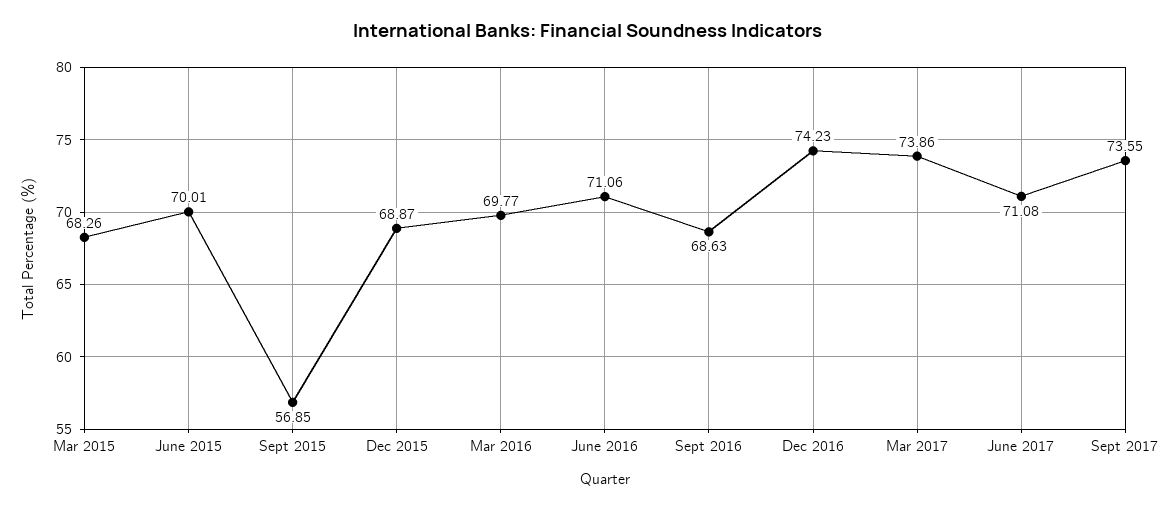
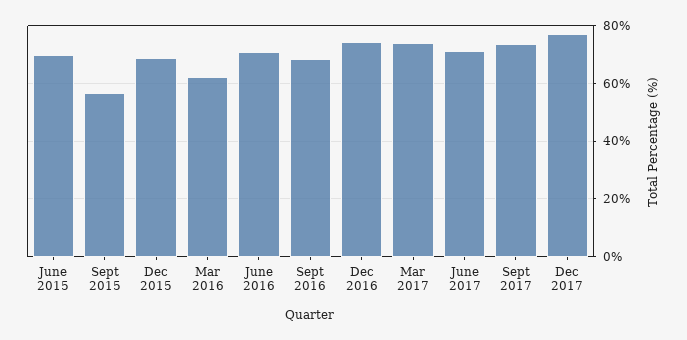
Mar 2015: 68.26 -> none
Mar 2016: 69.77 -> 62.5
Dec 2017: none -> 77.5

